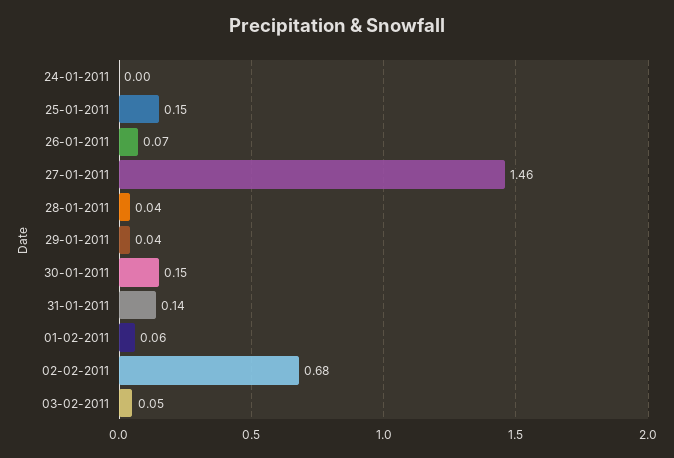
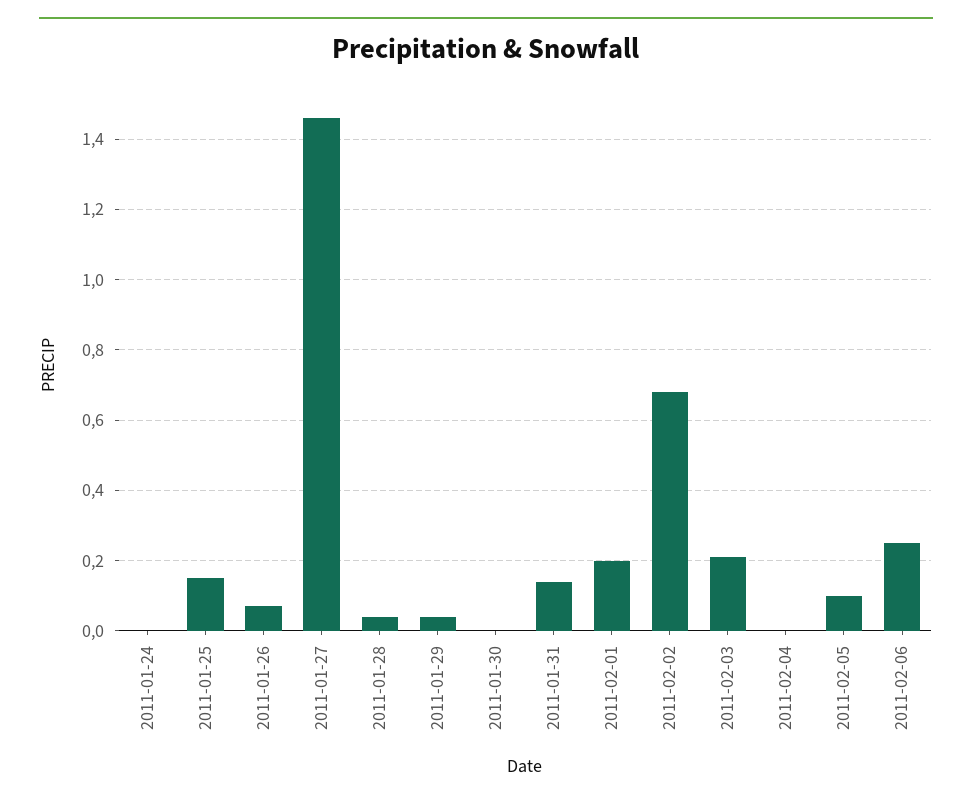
30-01-2011: 0.15 -> 0
01-02-2011: 0.06 -> 0.2
03-02-2011: 0.05 -> 0.2
2011-02-04: none -> 0
2011-02-05: none -> 0.1
2011-02-06: none -> 0.25

